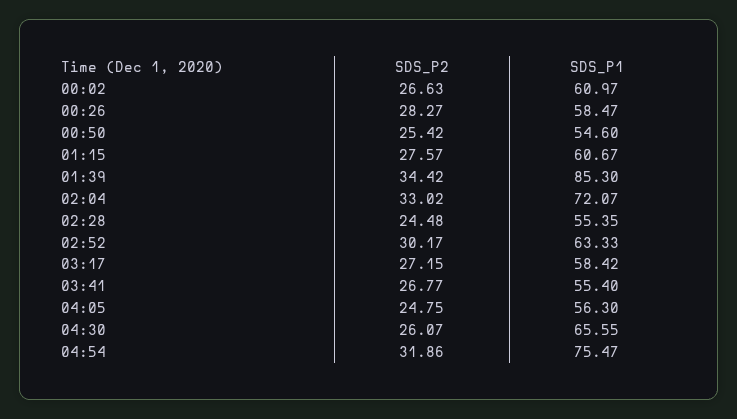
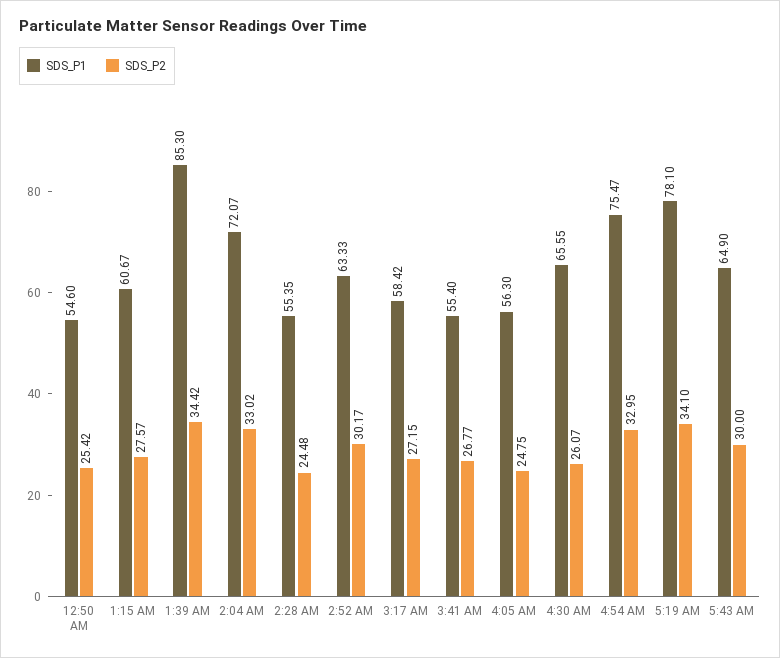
SDS_P2, 00:02: 26.63 -> none
SDS_P1, 00:02: 60.97 -> none
SDS_P2, 00:26: 28.27 -> none
SDS_P1, 00:26: 58.47 -> none
SDS_P2, 04:54: 31.86 -> 32.95
SDS_P1, 5:19 AM: none -> 78.1
SDS_P2, 5:19 AM: none -> 34.1
SDS_P1, 5:43 AM: none -> 64.9
SDS_P2, 5:43 AM: none -> 30

